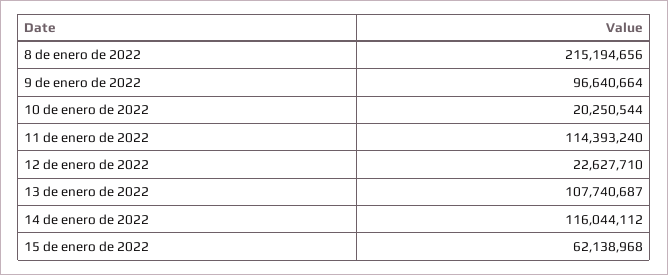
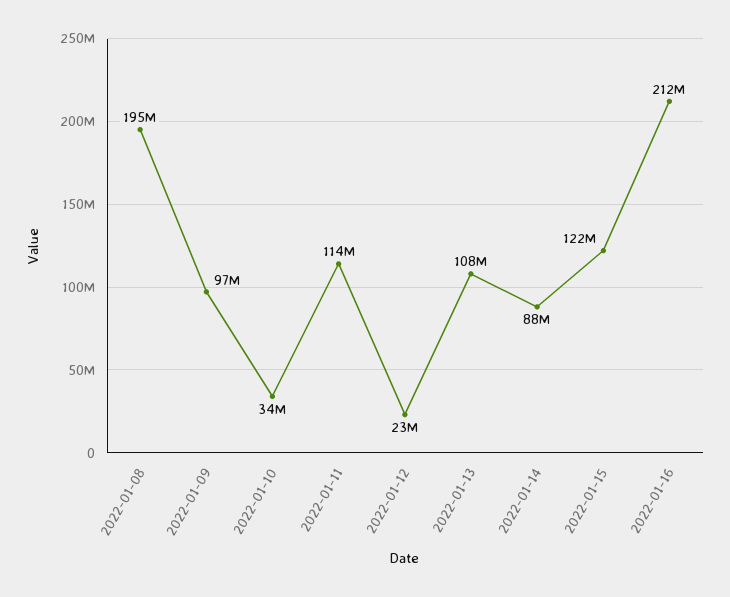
8 de enero de 2022: 215194656 -> 195000000
10 de enero de 2022: 20250544 -> 34000000
14 de enero de 2022: 116044112 -> 88000000
15 de enero de 2022: 62138968 -> 122000000
2022-01-16: none -> 212000000

